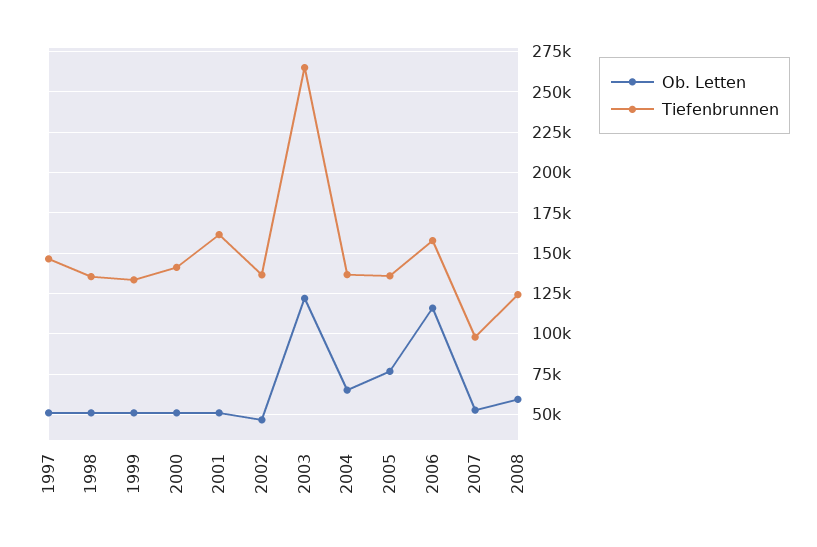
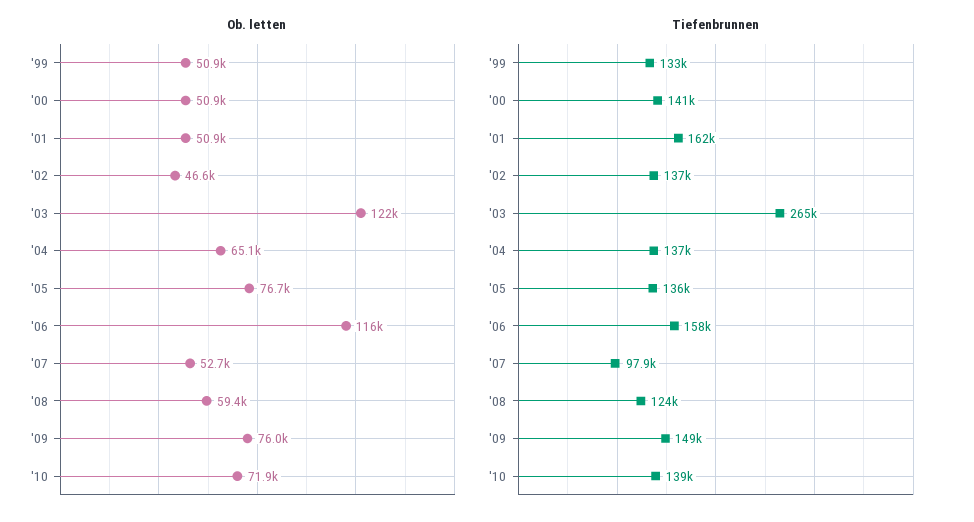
Ob. Letten, 1997: 50000 -> none
Tiefenbrunnen, 1997: 145000 -> none
Ob. Letten, 1998: 50000 -> none
Tiefenbrunnen, 1998: 135000 -> none
Ob. Letten, '09: none -> 76000
Ob. Letten, '10: none -> 71900
Tiefenbrunnen, '09: none -> 149000
Tiefenbrunnen, '10: none -> 139000

